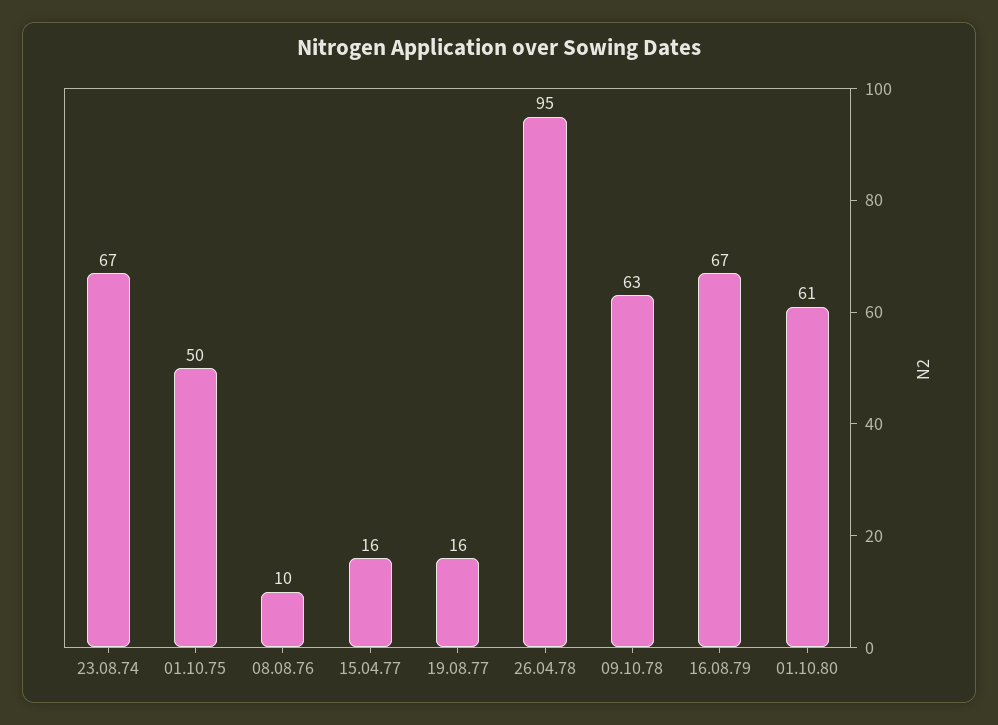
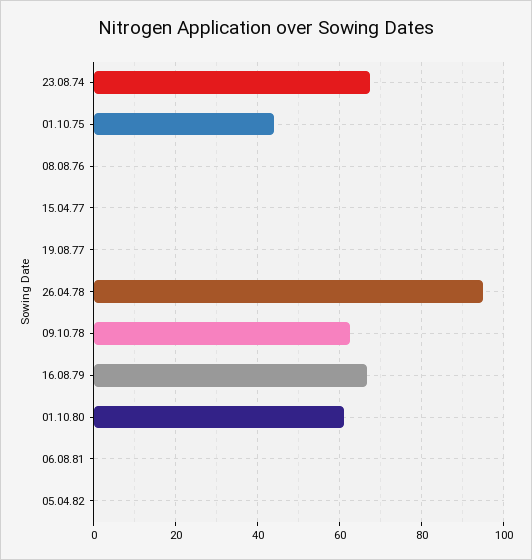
01.10.75: 50 -> 44
08.08.76: 10 -> 0
15.04.77: 16 -> 0
19.08.77: 16 -> 0
06.08.81: none -> 0
05.04.82: none -> 0

